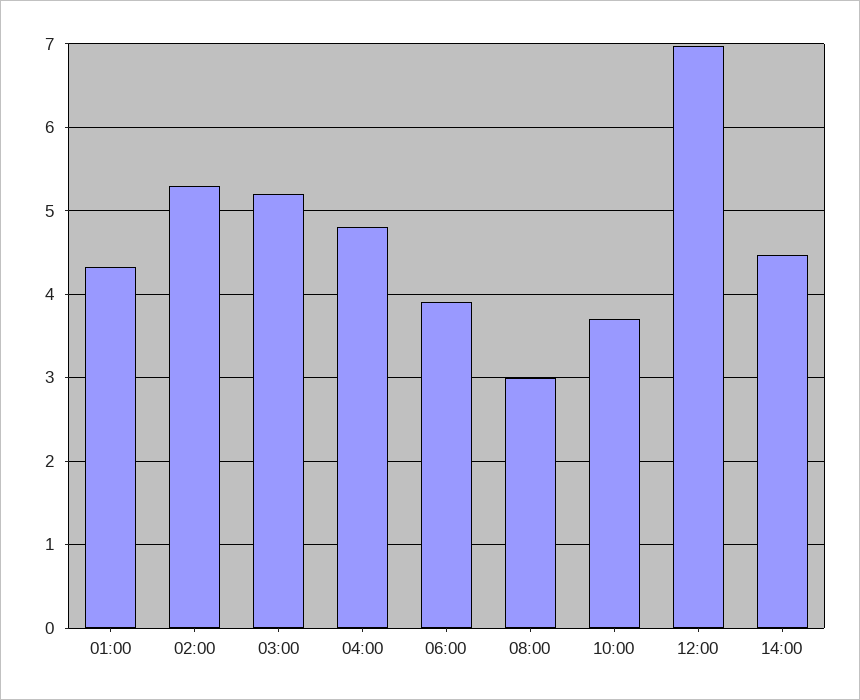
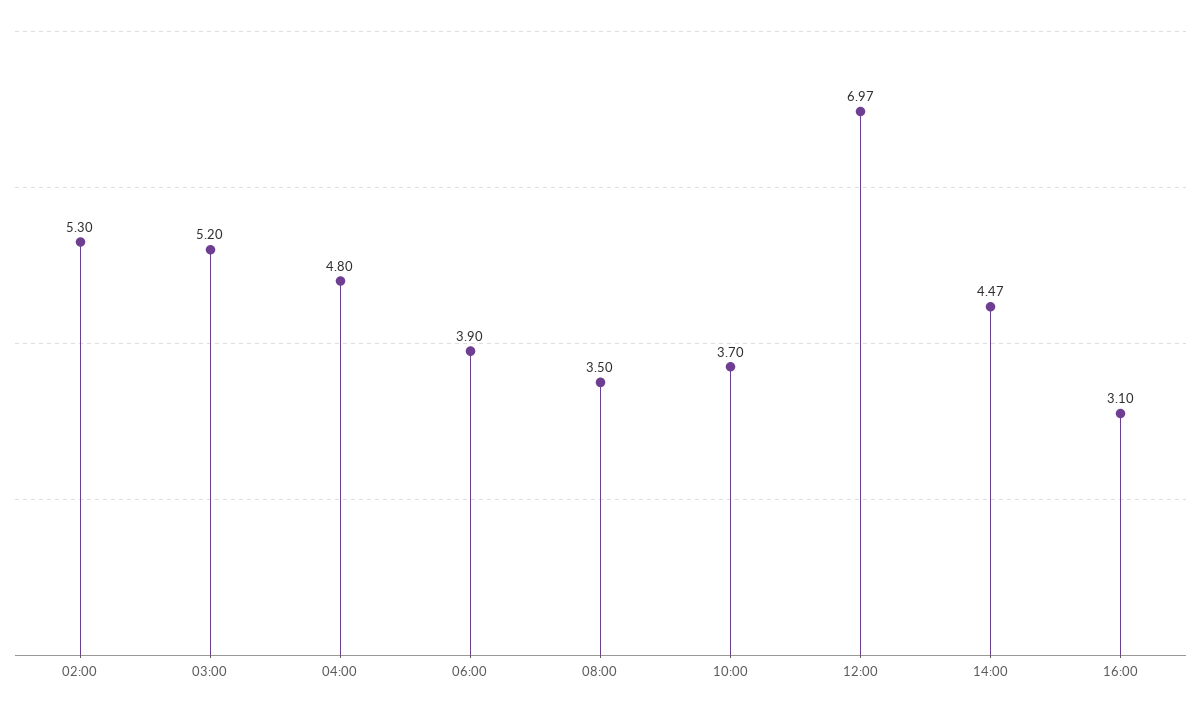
01:00: 4.3 -> none
08:00: 3 -> 3.5
16:00: none -> 3.1

